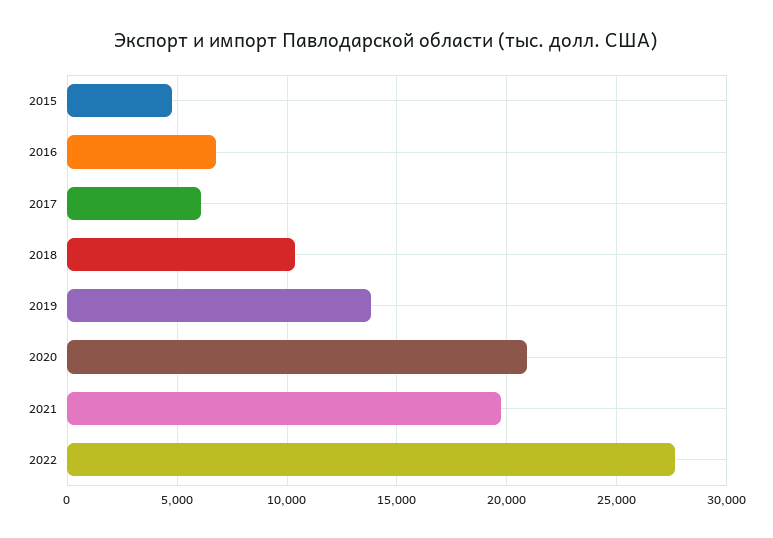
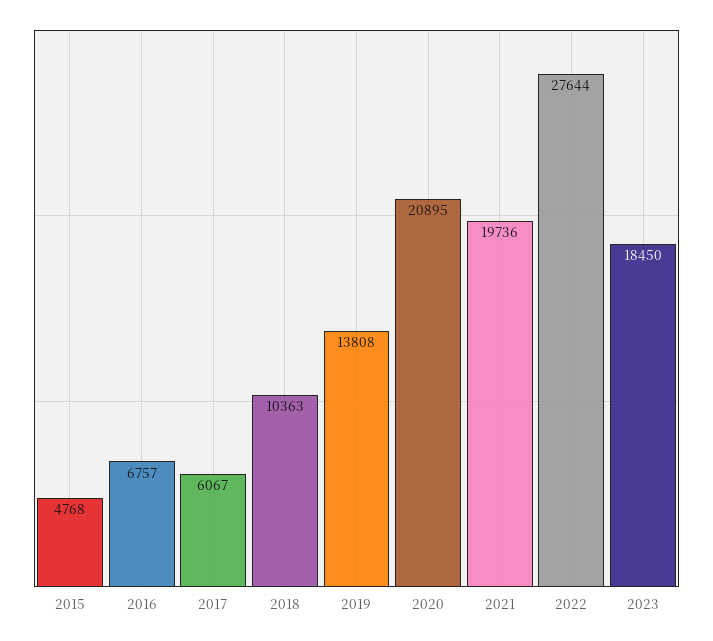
2023: none -> 18450

